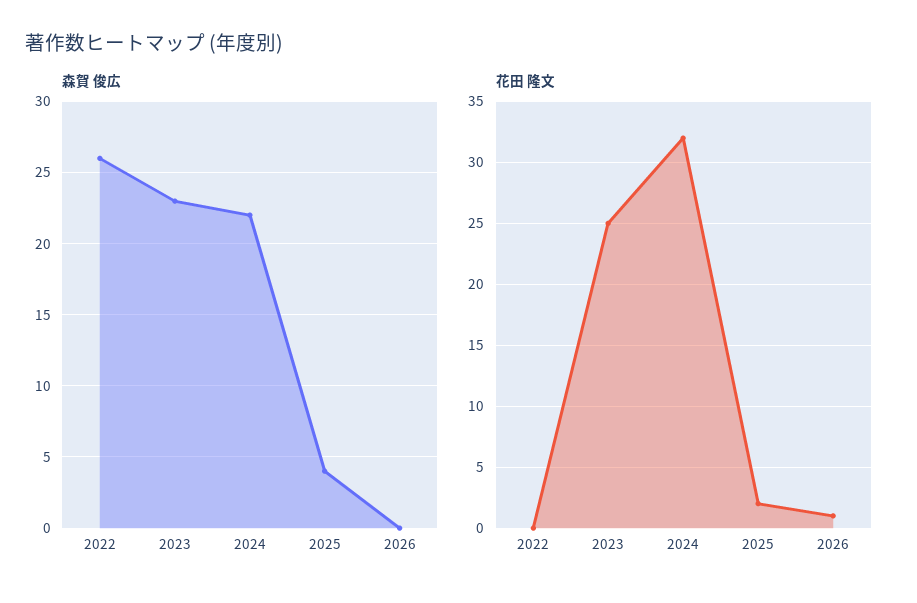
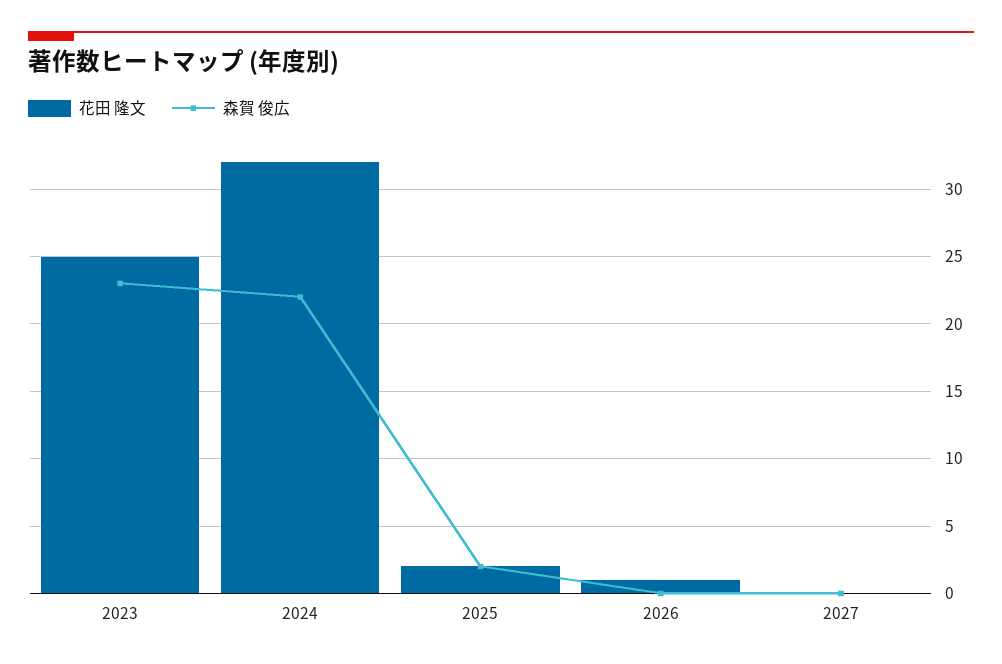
森賀 俊広, 2022: 26 -> none
森賀 俊広, 2025: 4 -> 2
花田 隆文, 2022: 0 -> none
花田 隆文, 2027: none -> 0
森賀 俊広, 2027: none -> 0

